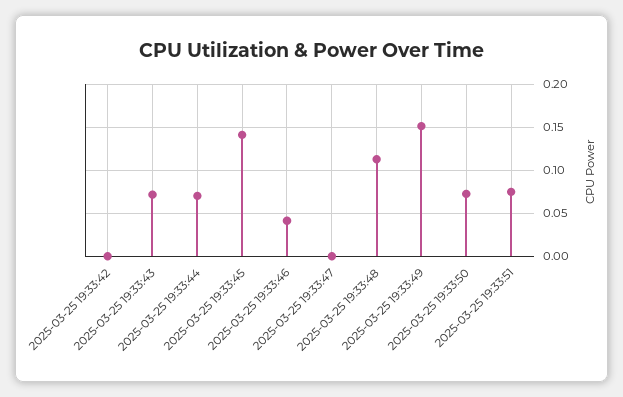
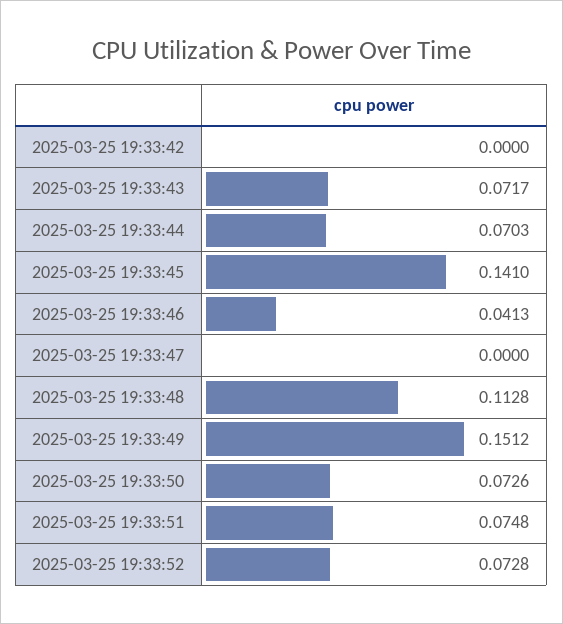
2025-03-25 19:33:52: none -> 0.0728

